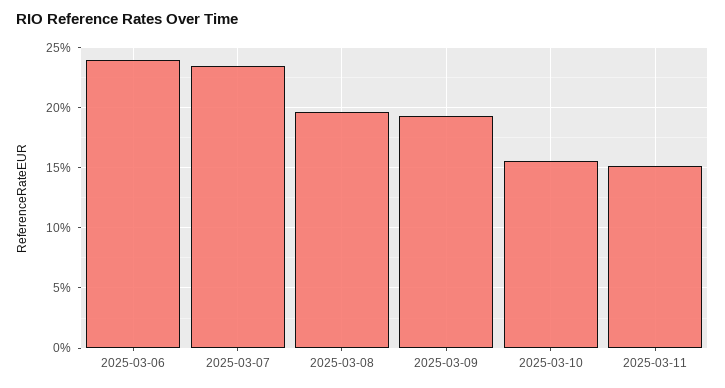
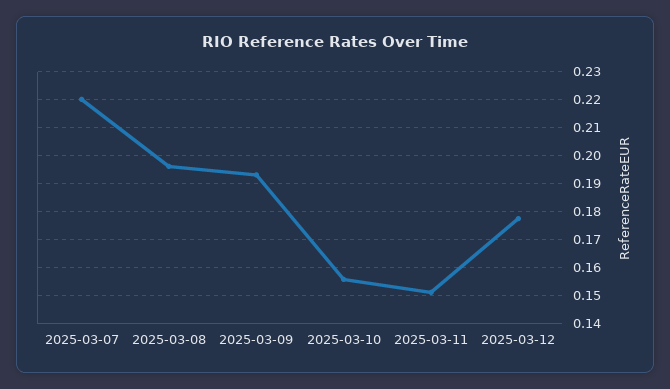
2025-03-06: 0.24 -> none
2025-03-07: 0.235 -> 0.22
2025-03-12: none -> 0.1775

